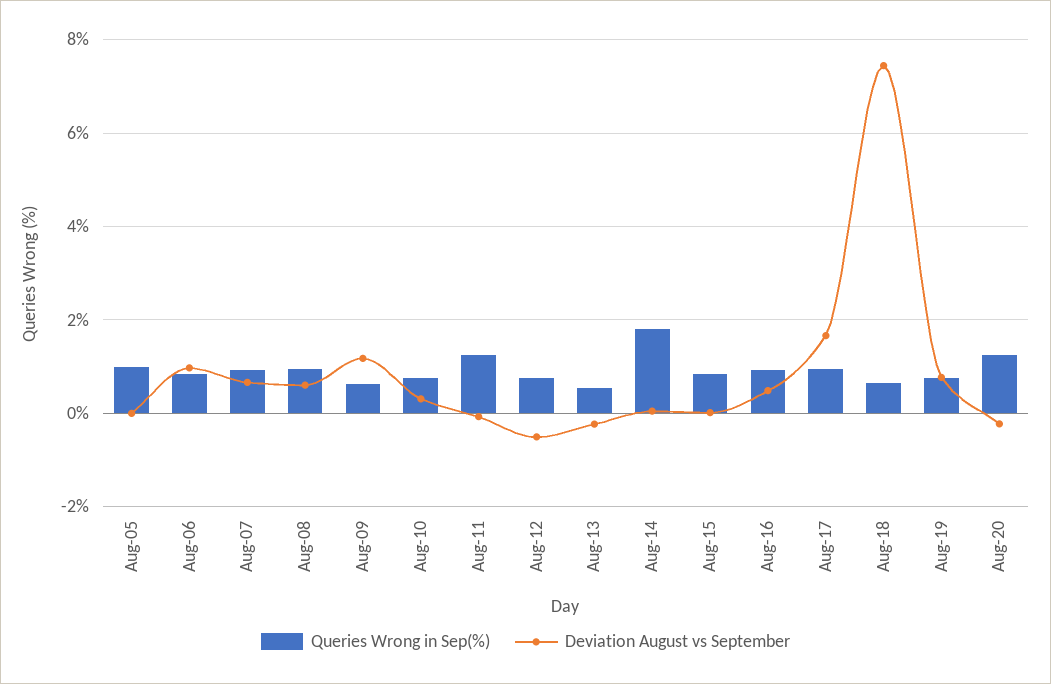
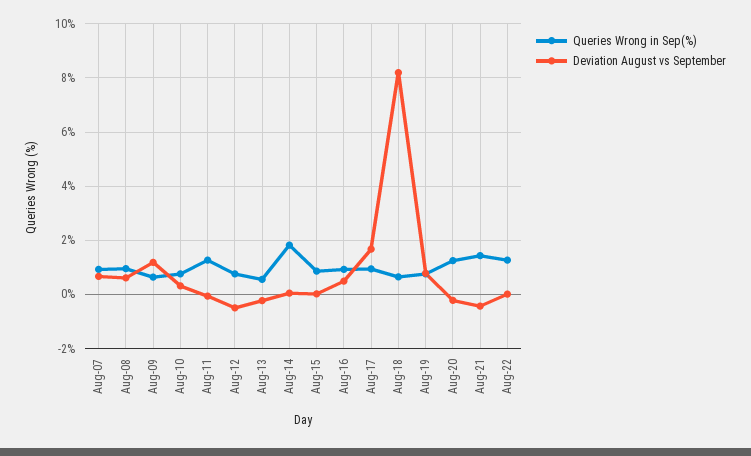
Queries Wrong in Sep(%), Aug-05: 1 -> none
Deviation August vs September, Aug-05: 0 -> none
Queries Wrong in Sep(%), Aug-06: 0.8 -> none
Deviation August vs September, Aug-06: 1 -> none
Deviation August vs September, Aug-18: 7.4 -> 8.25
Queries Wrong in Sep(%), Aug-21: none -> 1.5
Deviation August vs September, Aug-21: none -> -0.5
Queries Wrong in Sep(%), Aug-22: none -> 1.25
Deviation August vs September, Aug-22: none -> 0

